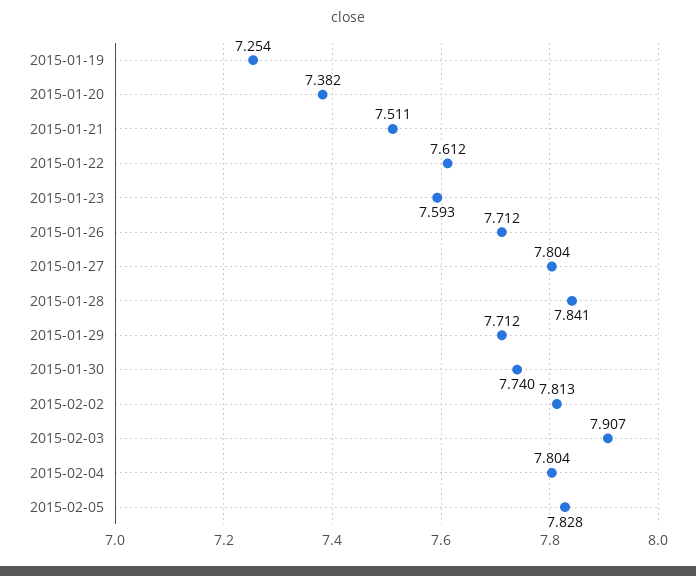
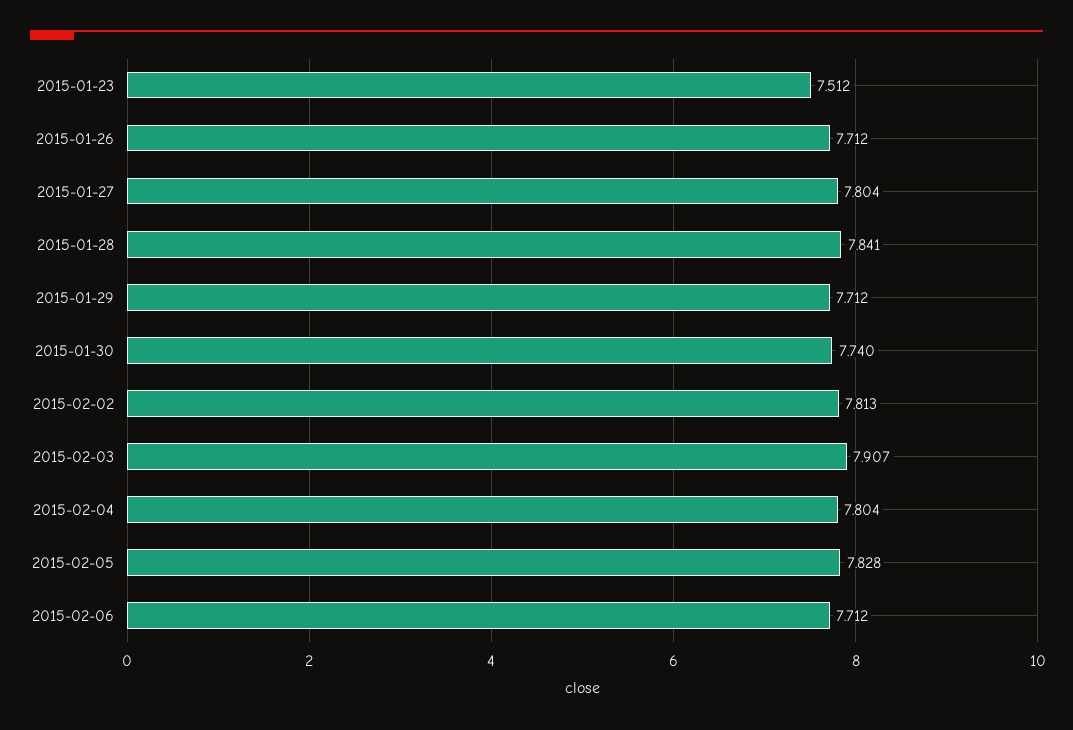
2015-01-19: 7.254 -> none
2015-01-20: 7.382 -> none
2015-01-21: 7.511 -> none
2015-01-22: 7.612 -> none
2015-01-23: 7.593 -> 7.512
2015-02-06: none -> 7.712

